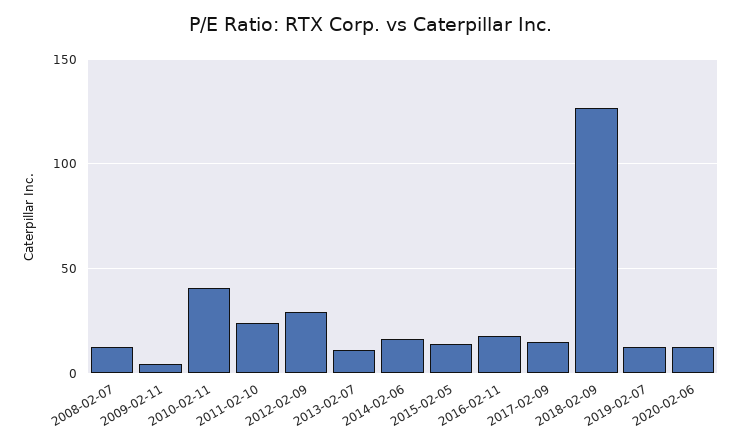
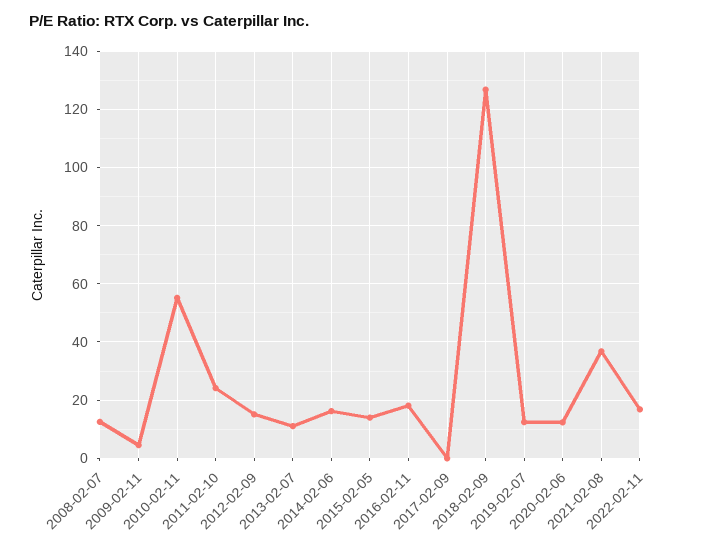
2010-02-11: 40 -> 55
2012-02-09: 30 -> 15
2017-02-09: 15 -> 0
2021-02-08: none -> 37.5
2022-02-11: none -> 17.5

